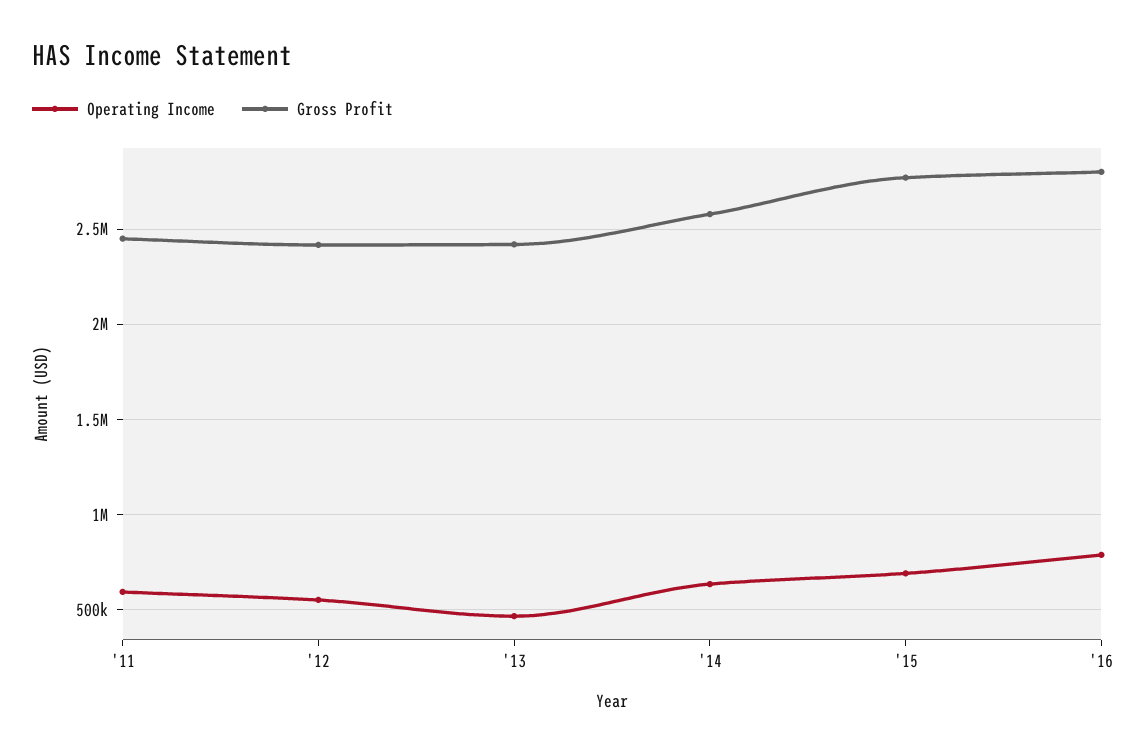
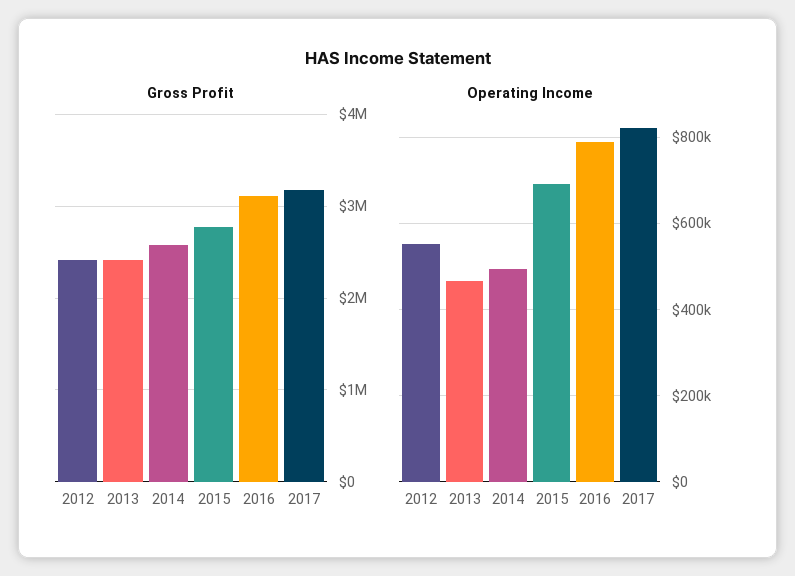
Operating Income, '11: 600000 -> none
Gross Profit, '11: 2450000 -> none
Operating Income, '14: 650000 -> 500000
Gross Profit, '16: 2800000 -> 3100000
Gross Profit, 2017: none -> 3200000
Operating Income, 2017: none -> 820000

